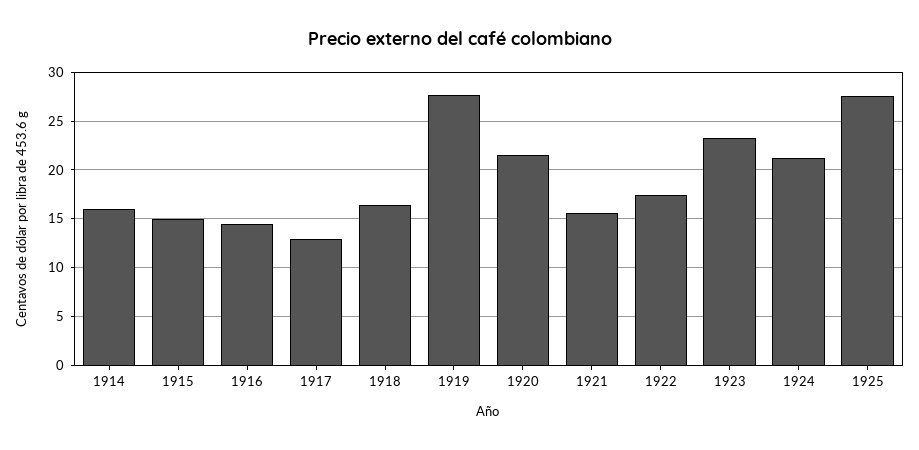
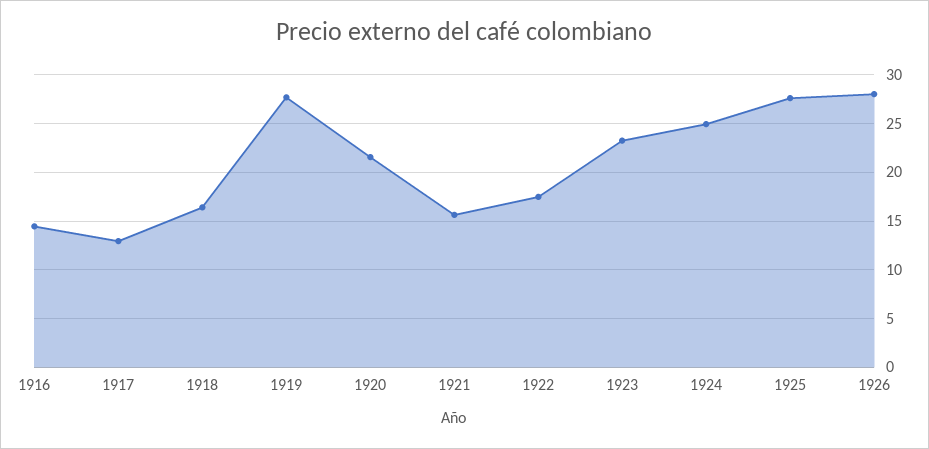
1914: 16 -> none
1915: 15 -> none
1924: 21 -> 25
1926: none -> 28

